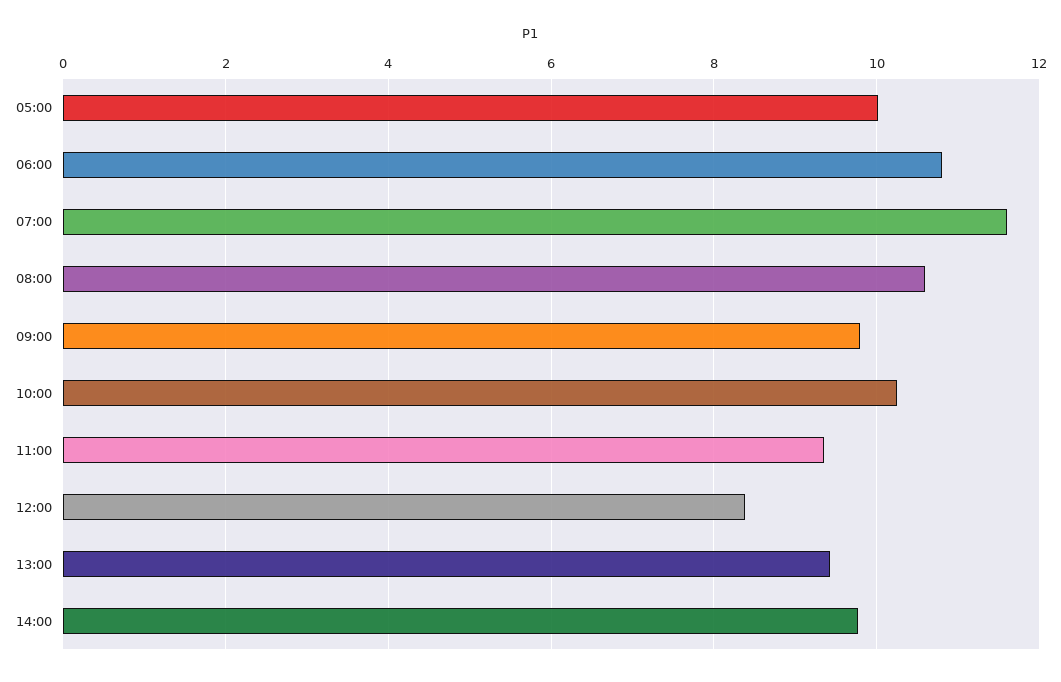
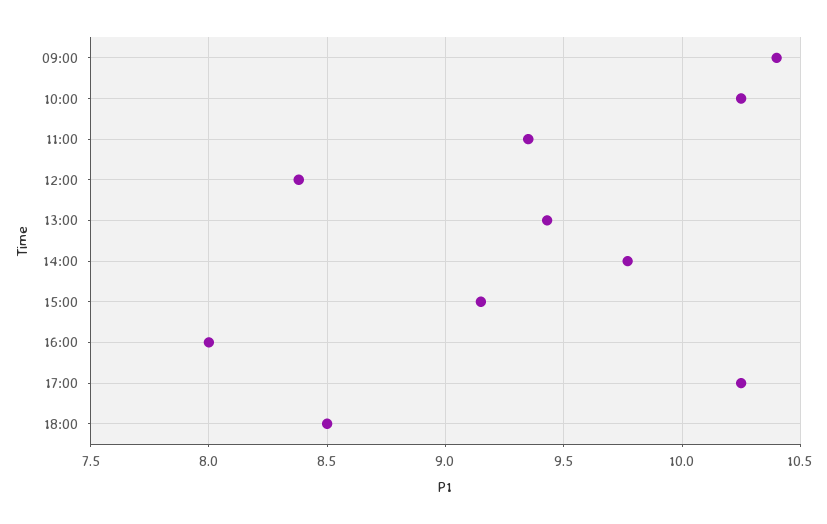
05:00: 10 -> none
06:00: 10.8 -> none
07:00: 11.6 -> none
08:00: 10.6 -> none
09:00: 9.8 -> 10.4
15:00: none -> 9.15
16:00: none -> 8
17:00: none -> 10.25
18:00: none -> 8.5

